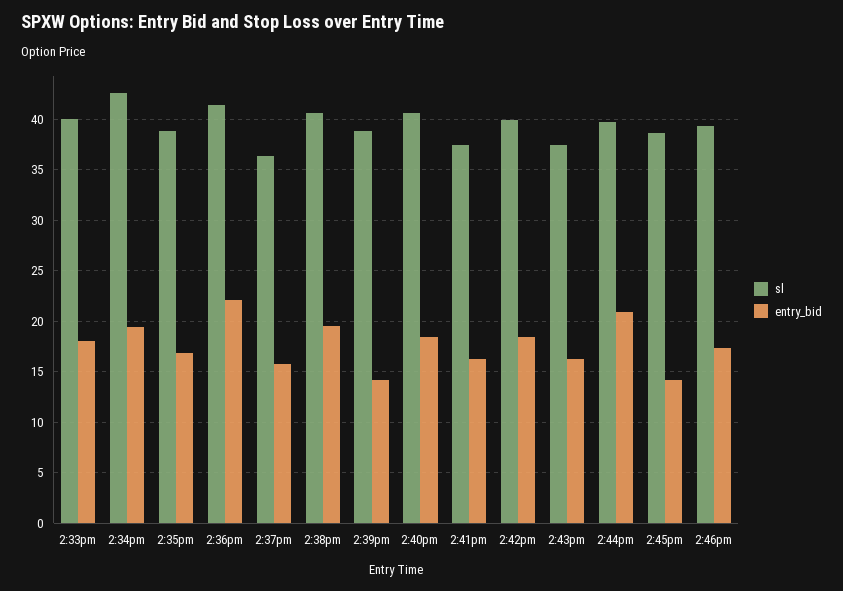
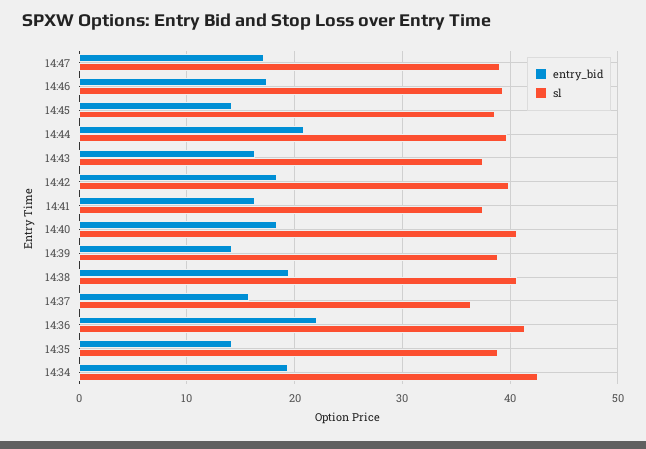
sl, 2:33pm: 40 -> none
entry_bid, 2:33pm: 18 -> none
entry_bid, 2:35pm: 17 -> 14
entry_bid, 14:47: none -> 17
sl, 14:47: none -> 39

